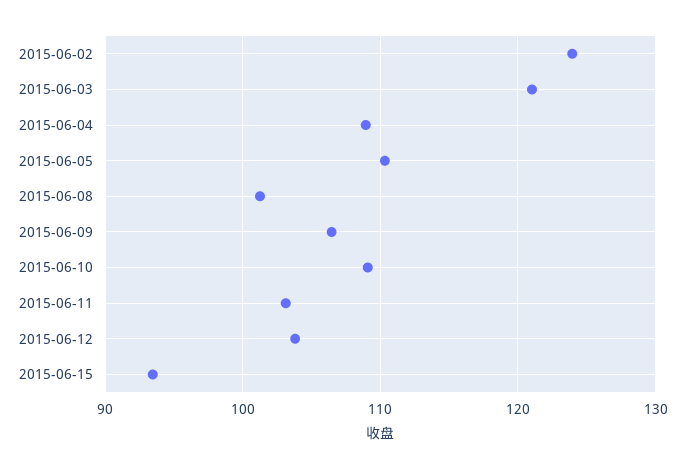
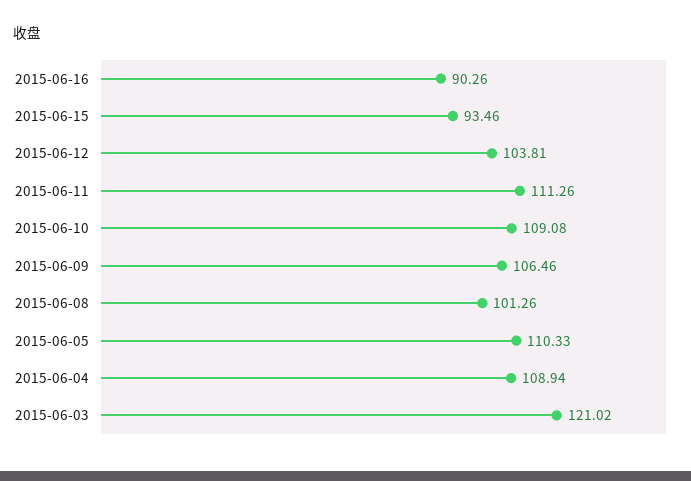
2015-06-02: 124 -> none
2015-06-11: 103 -> 111.26
2015-06-16: none -> 90.26

